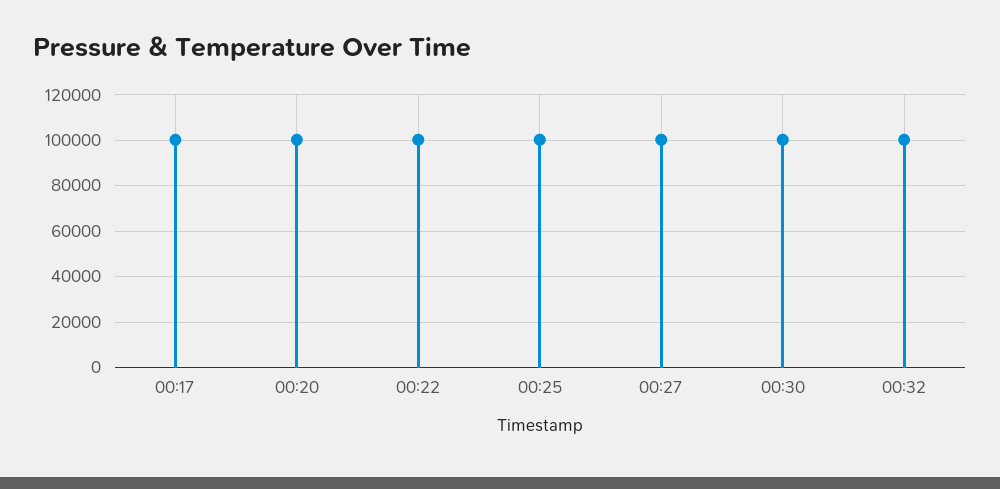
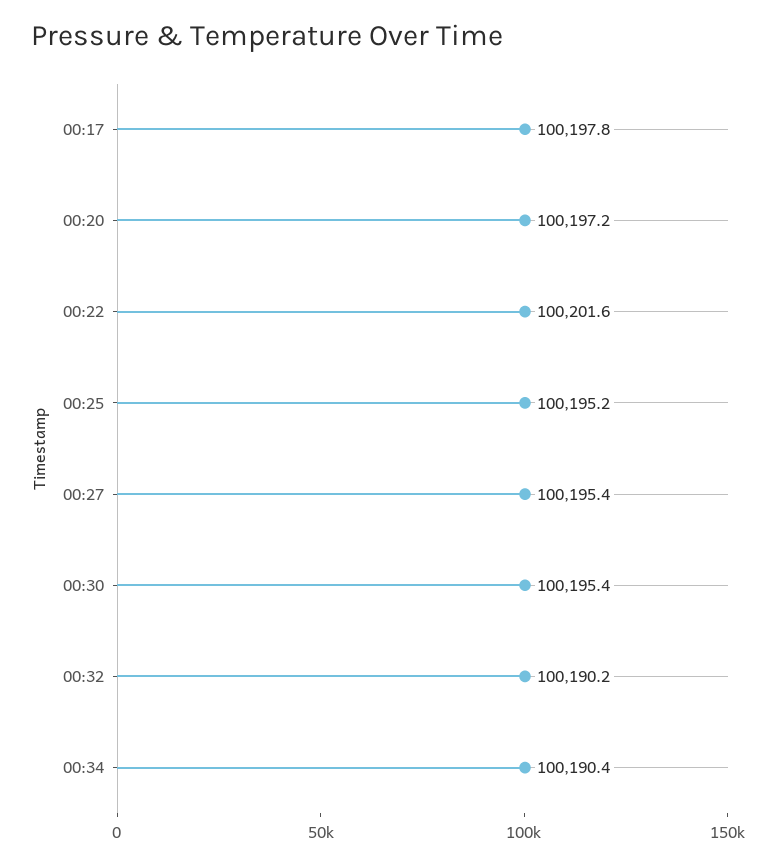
00:34: none -> 100190.4

